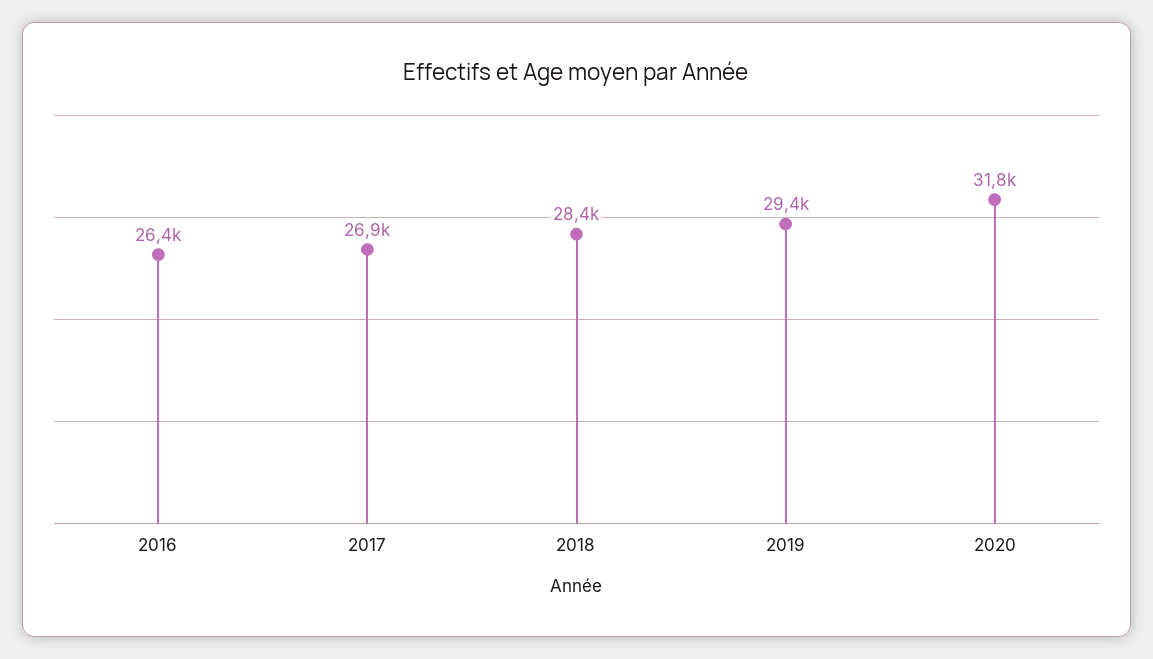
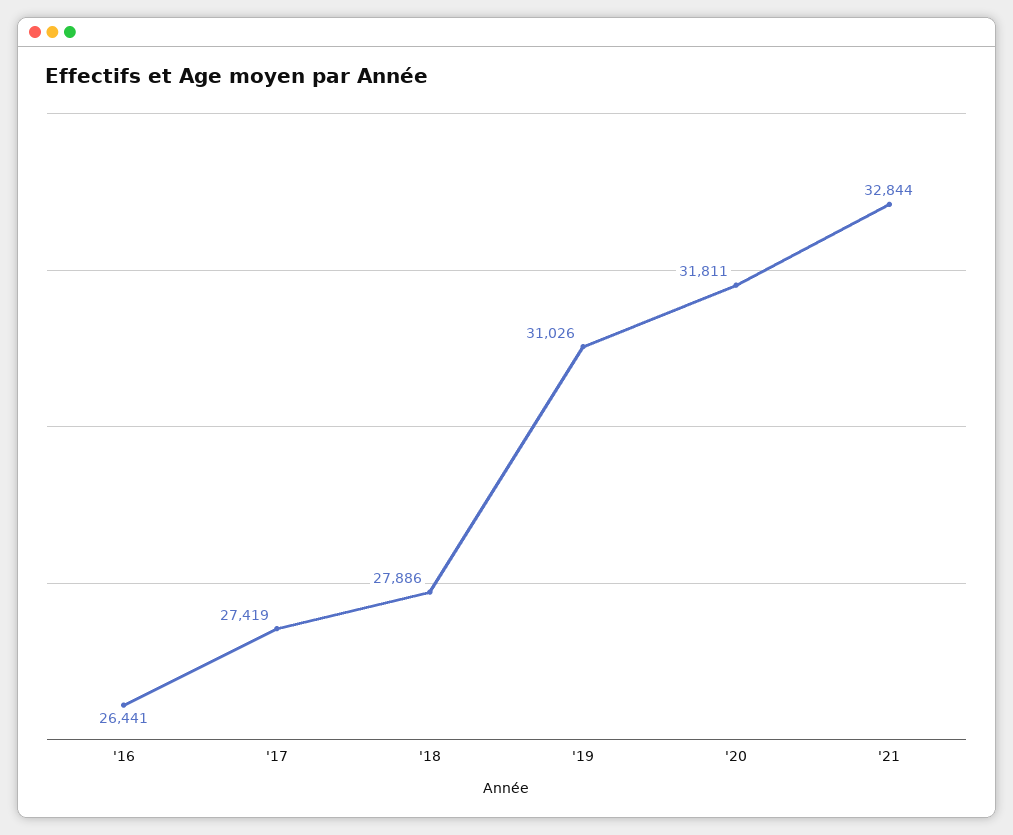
2017: 26900 -> 27419
2018: 28400 -> 27886
2019: 29400 -> 31026
'21: none -> 32844

